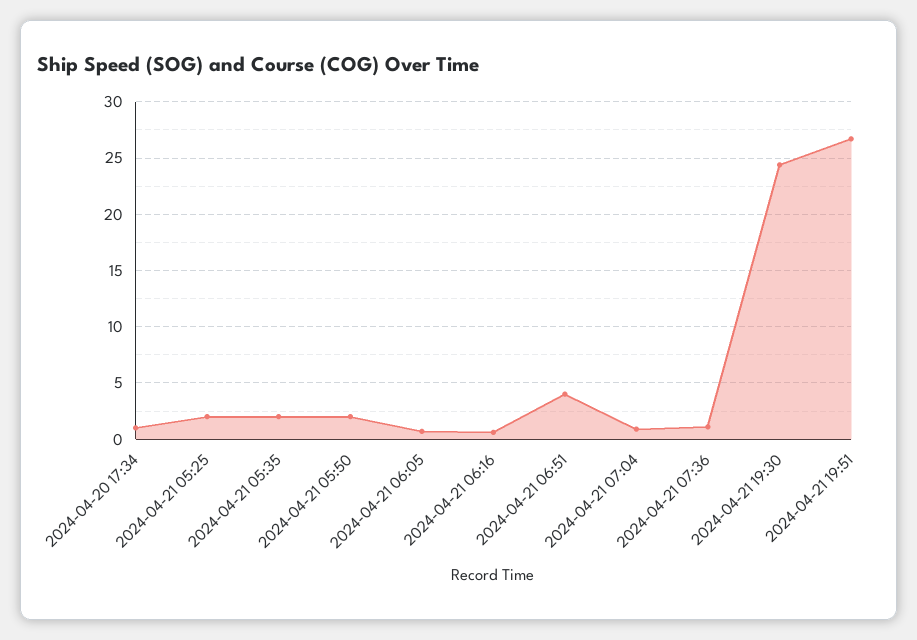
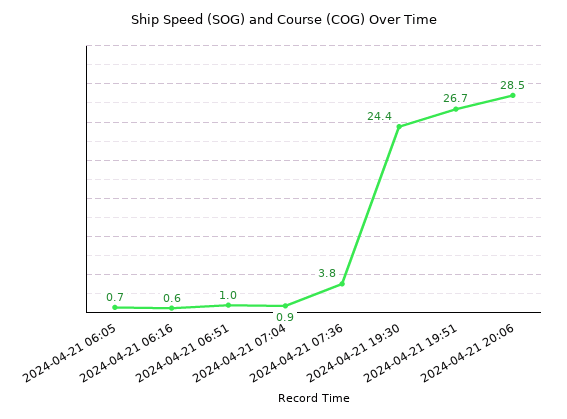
2024-04-20 17:34: 1 -> none
2024-04-21 05:25: 2 -> none
2024-04-21 05:35: 2 -> none
2024-04-21 05:50: 2 -> none
2024-04-21 06:51: 4 -> 1
2024-04-21 07:36: 1 -> 3.8
2024-04-21 20:06: none -> 28.5

